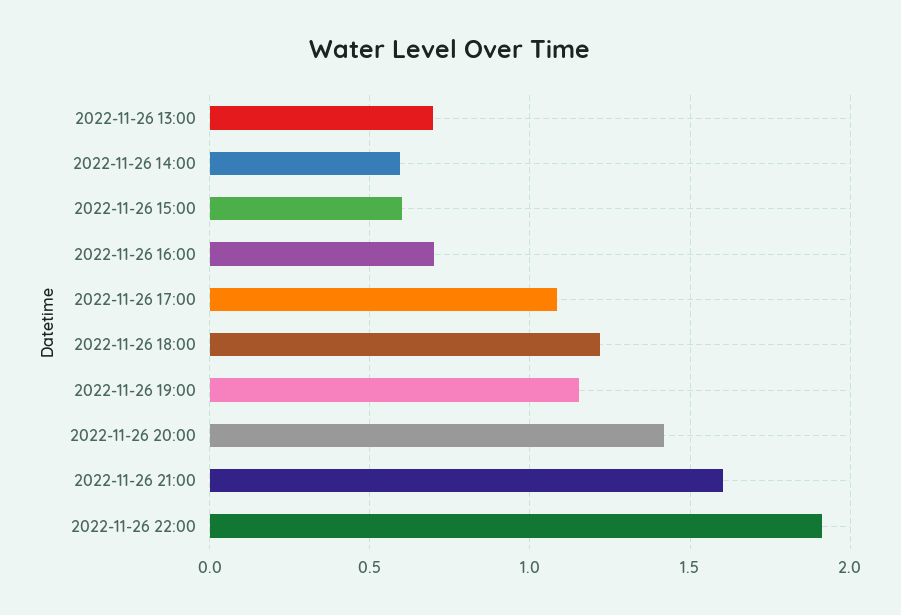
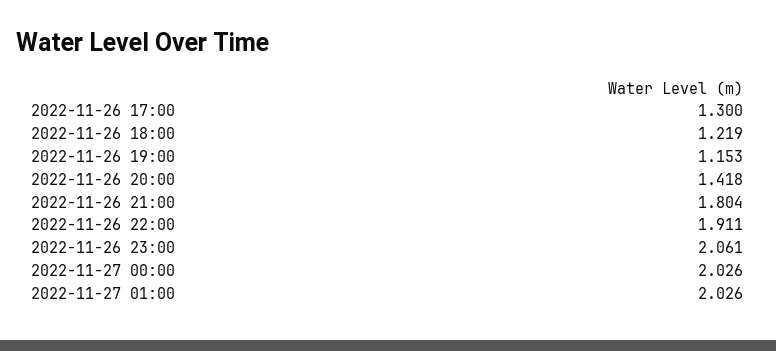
2022-11-26 13:00: 0.7 -> none
2022-11-26 14:00: 0.6 -> none
2022-11-26 15:00: 0.6 -> none
2022-11-26 16:00: 0.7 -> none
2022-11-26 17:00: 1.1 -> 1.3
2022-11-26 21:00: 1.6 -> 1.804
2022-11-26 23:00: none -> 2.061
2022-11-27 00:00: none -> 2.026
2022-11-27 01:00: none -> 2.026

